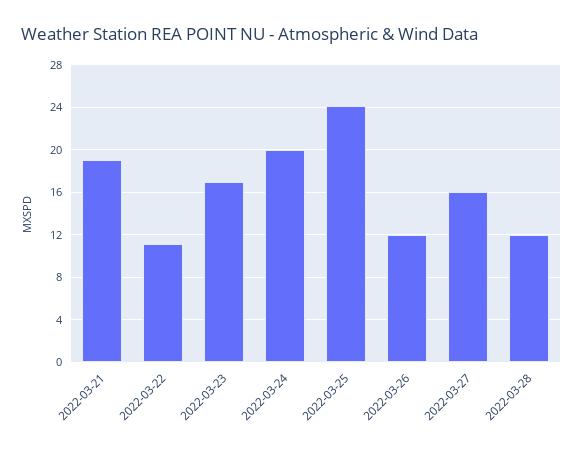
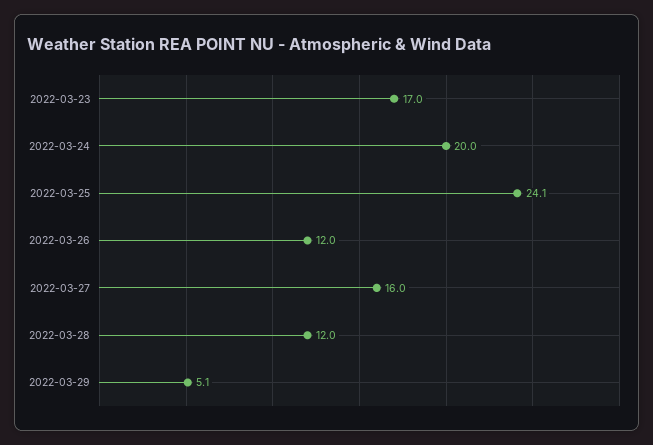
2022-03-21: 19 -> none
2022-03-22: 11 -> none
2022-03-29: none -> 5.1

